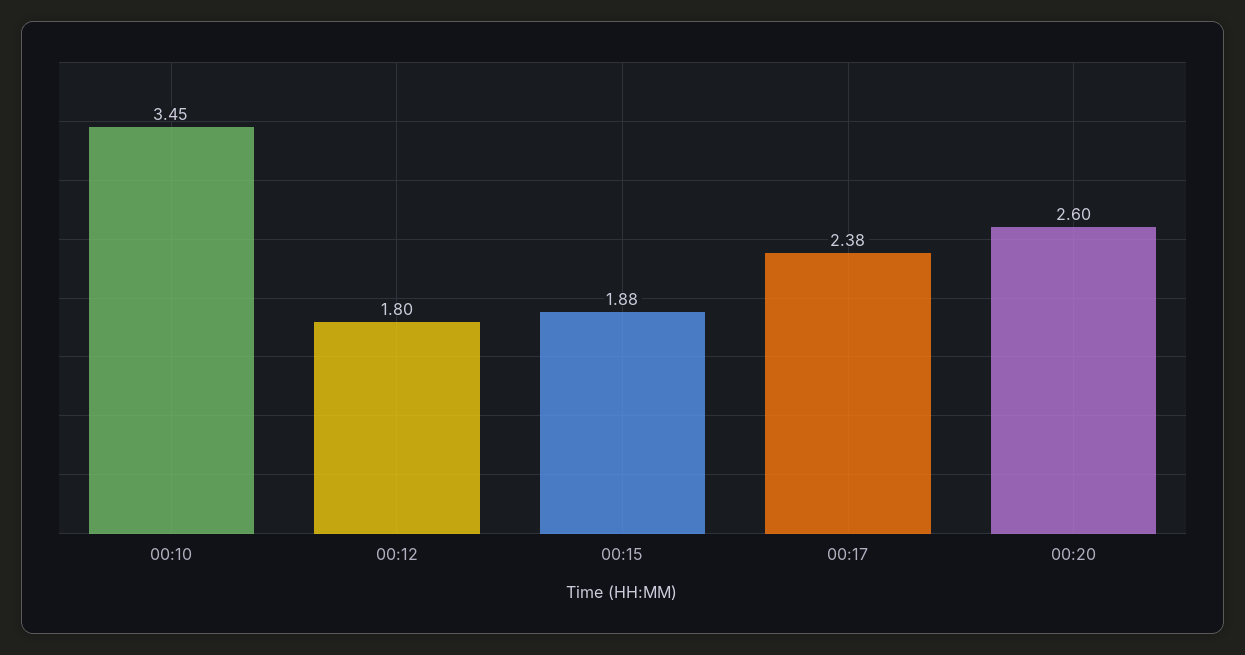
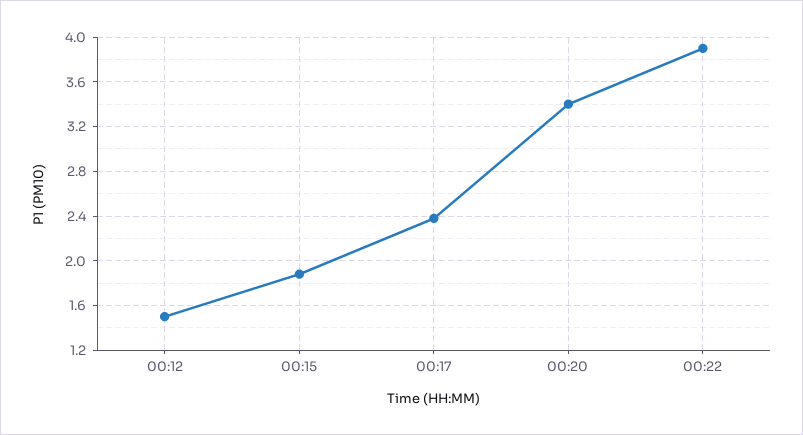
00:10: 3.45 -> none
00:12: 1.8 -> 1.5
00:20: 2.6 -> 3.4
00:22: none -> 3.9

